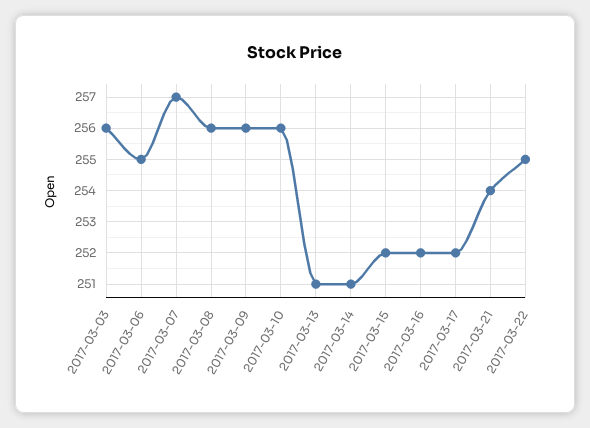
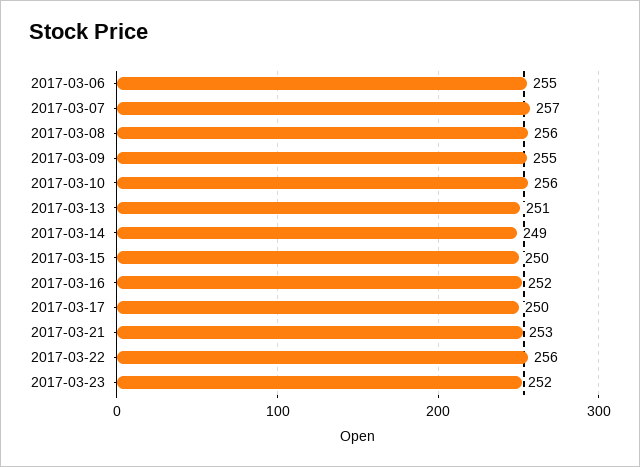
2017-03-03: 256 -> none
2017-03-09: 256 -> 255
2017-03-14: 251 -> 249
2017-03-15: 252 -> 250
2017-03-17: 252 -> 250
2017-03-21: 254 -> 253
2017-03-22: 255 -> 256
2017-03-23: none -> 252

